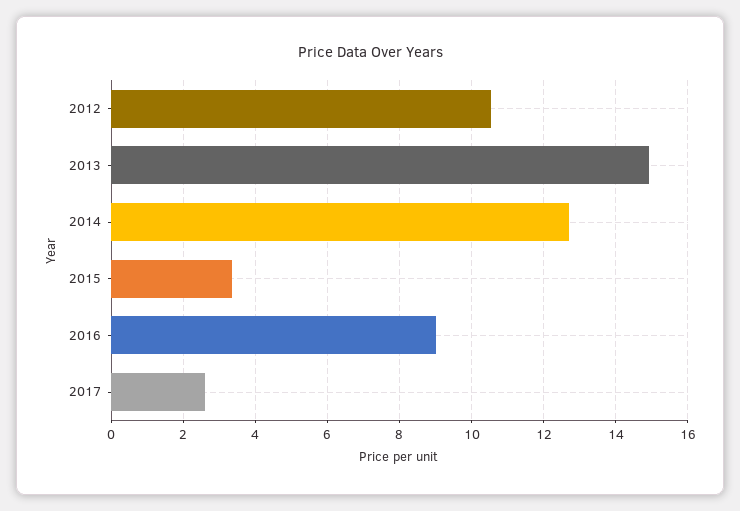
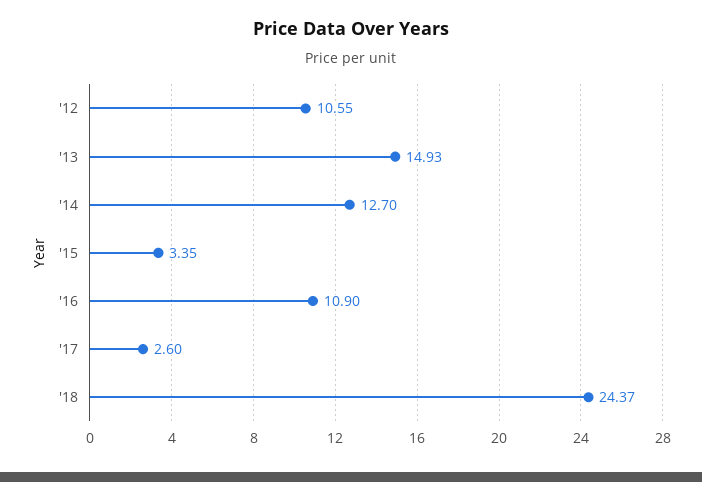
2016: 9 -> 10.9
'18: none -> 24.37

